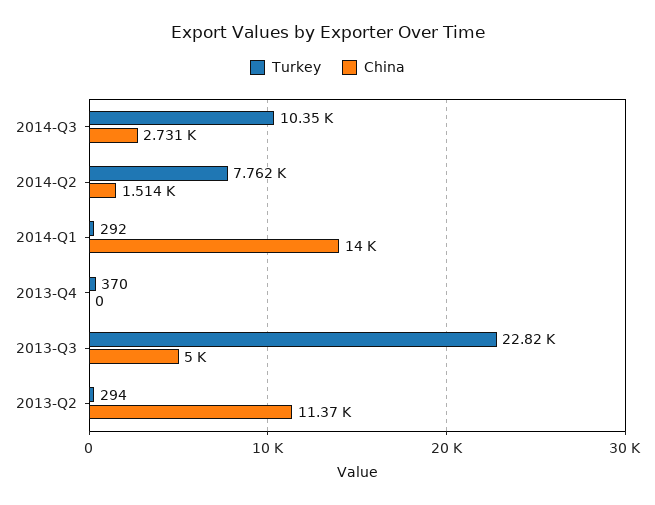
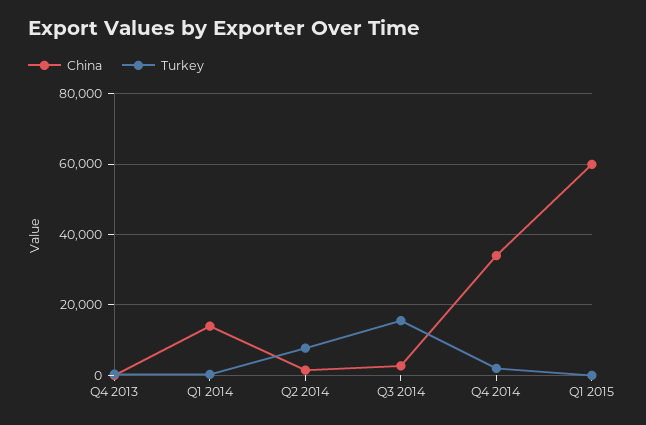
Turkey, 2014-Q3: 10350 -> 16000
Turkey, 2013-Q3: 22820 -> none
China, 2013-Q3: 5000 -> none
Turkey, 2013-Q2: 294 -> none
China, 2013-Q2: 11370 -> none
China, Q4 2014: none -> 34000
Turkey, Q4 2014: none -> 2000
China, Q1 2015: none -> 60000
Turkey, Q1 2015: none -> 0

